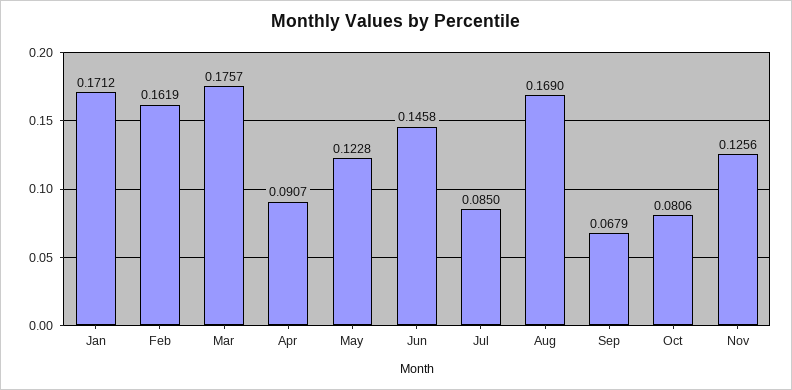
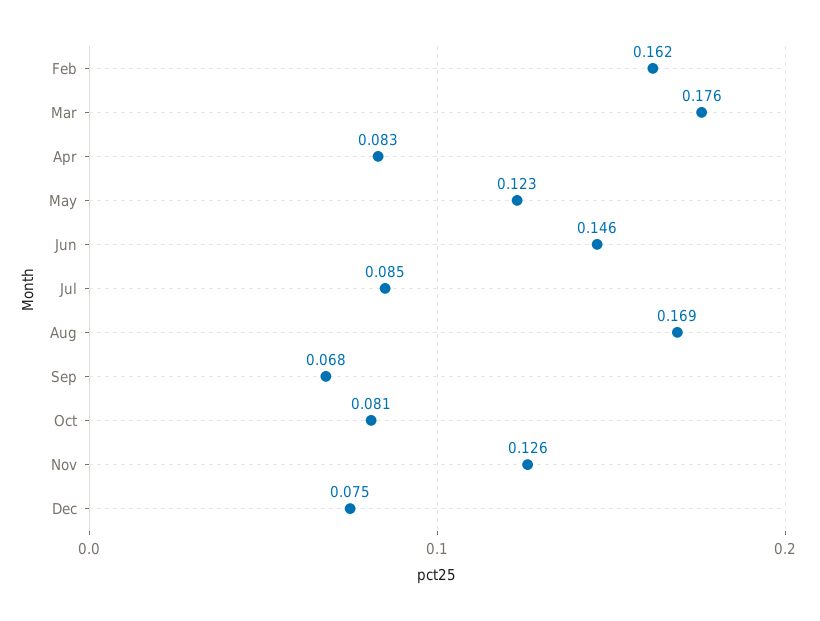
Jan: 0.1712 -> none
Apr: 0.0907 -> 0.083
Dec: none -> 0.075

